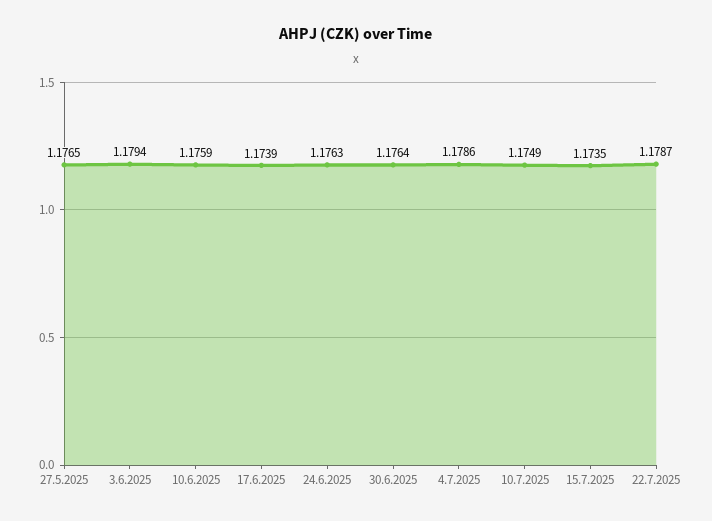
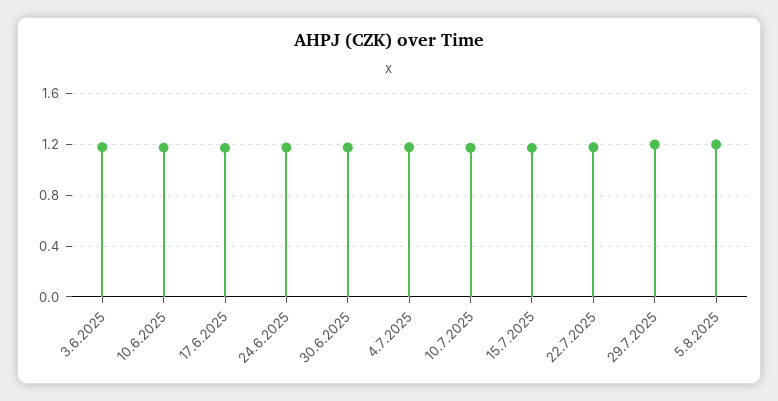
27.5.2025: 1.1765 -> none
29.7.2025: none -> 1.2
5.8.2025: none -> 1.2

